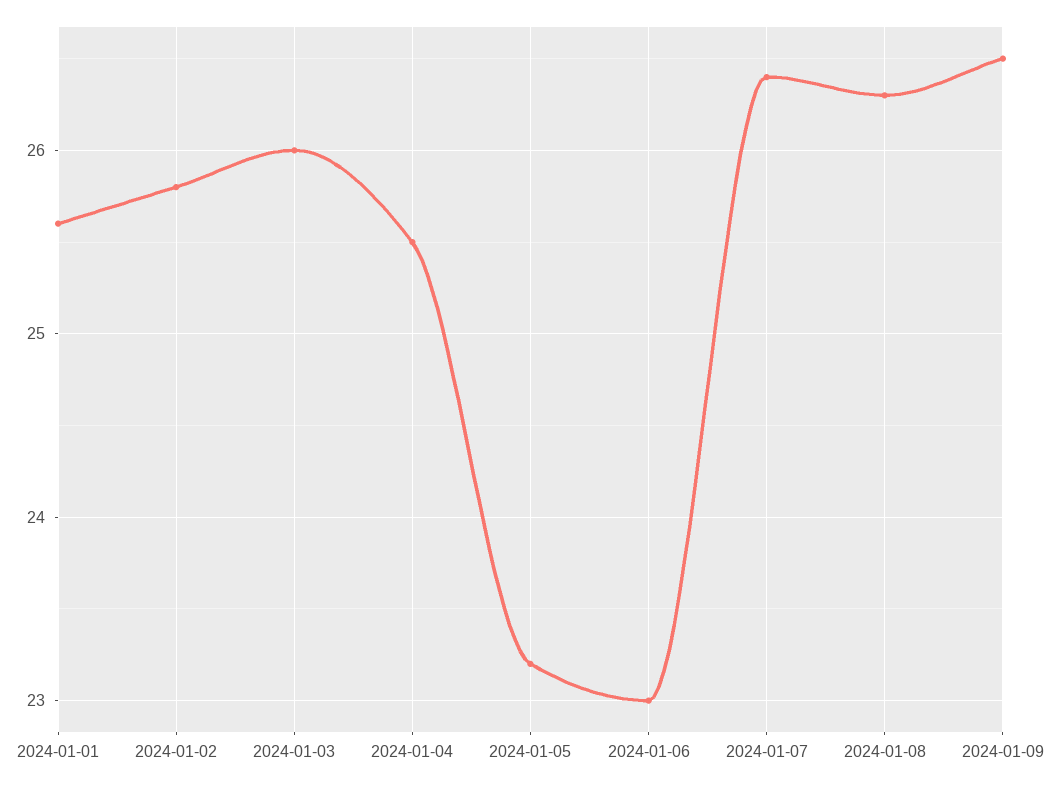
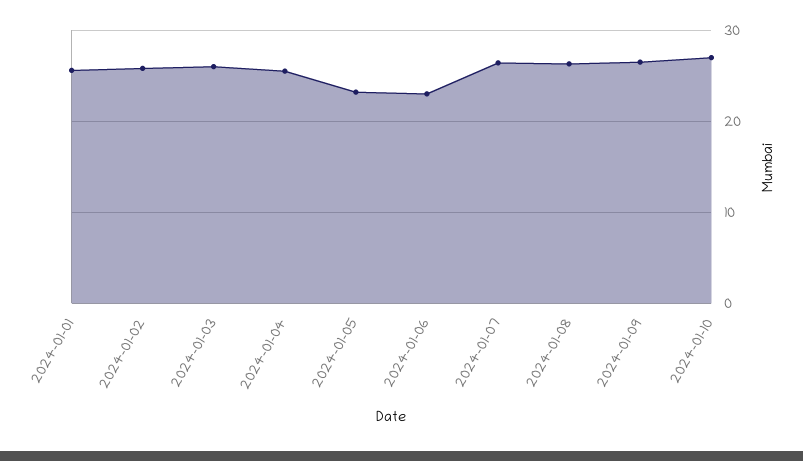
2024-01-10: none -> 27

